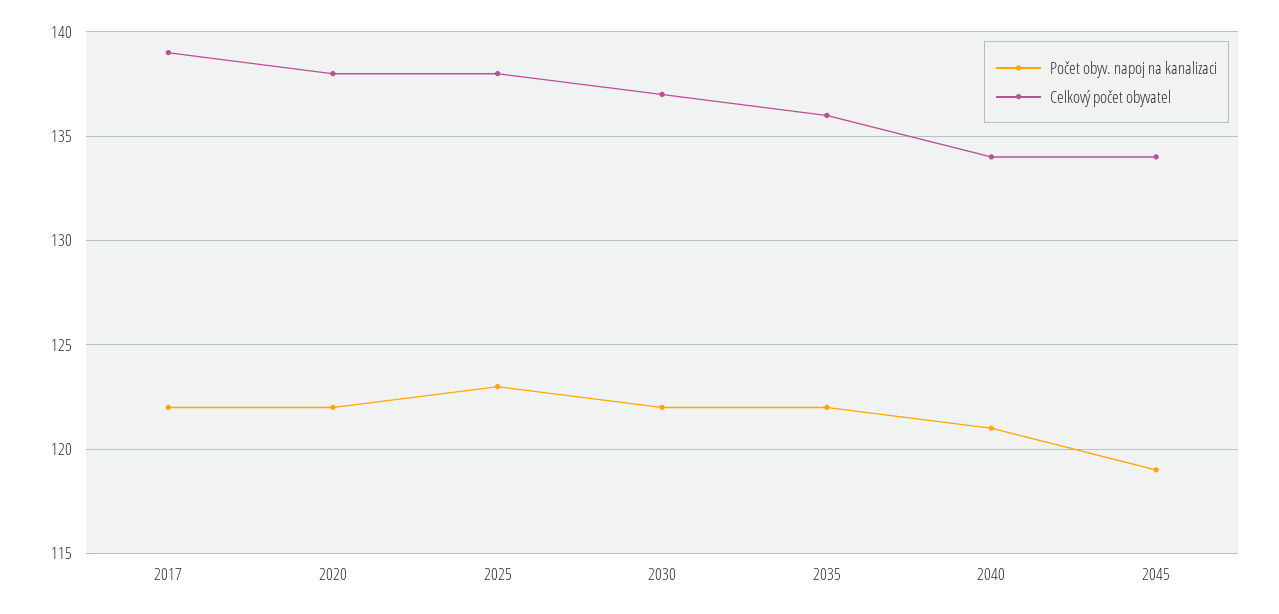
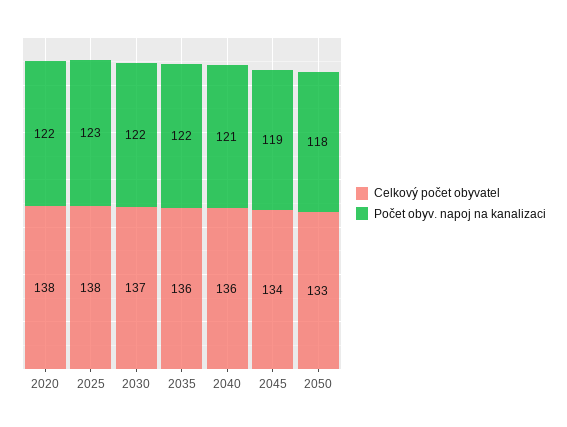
Počet obyv. napoj na kanalizaci, 2017: 122 -> none
Celkový počet obyvatel, 2017: 139 -> none
Celkový počet obyvatel, 2040: 134 -> 136
Celkový počet obyvatel, 2050: none -> 133
Počet obyv. napoj na kanalizaci, 2050: none -> 118

